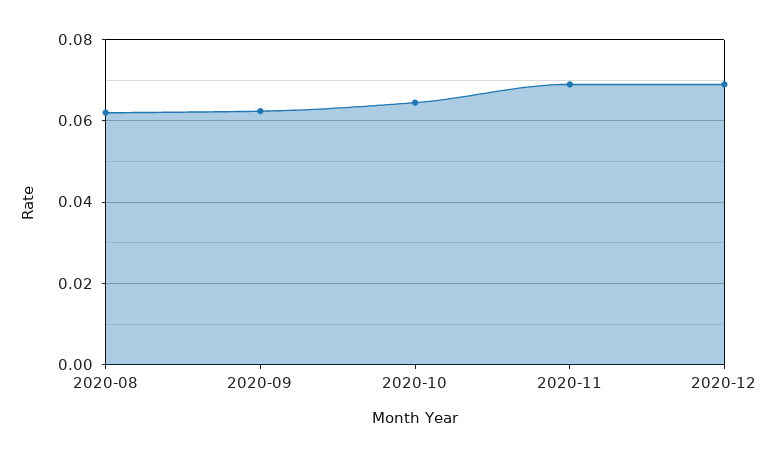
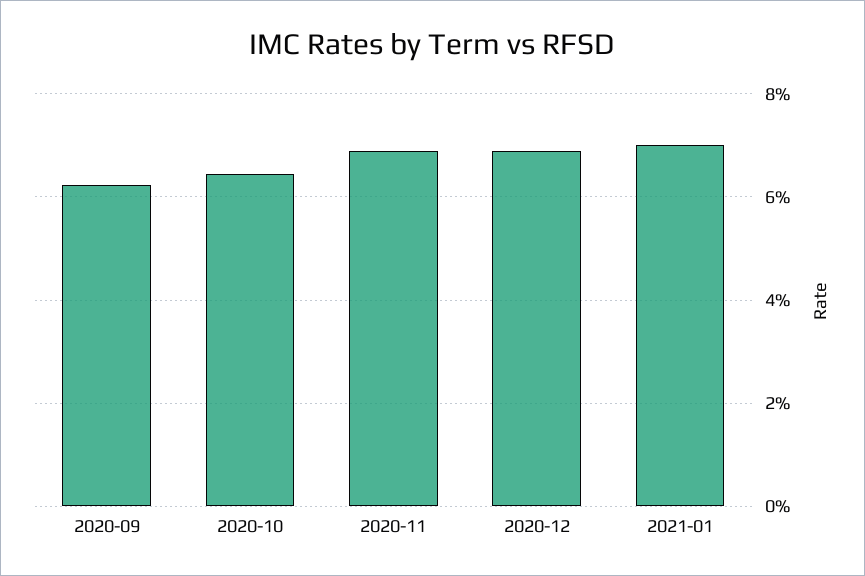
2020-08: 0.062 -> none
2021-01: none -> 0.07

